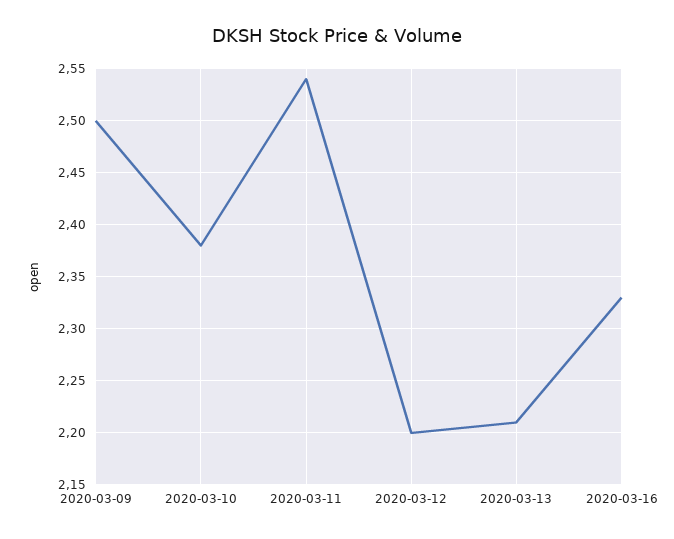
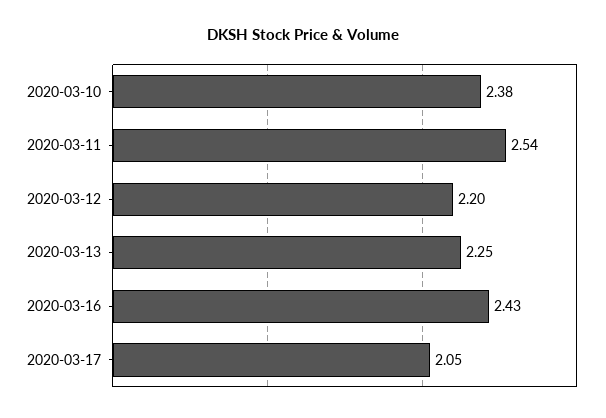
2020-03-09: 2.5 -> none
2020-03-13: 2.21 -> 2.25
2020-03-16: 2.33 -> 2.43
2020-03-17: none -> 2.05

